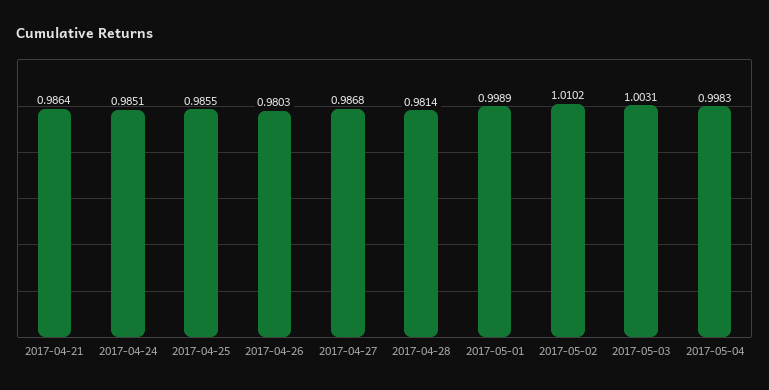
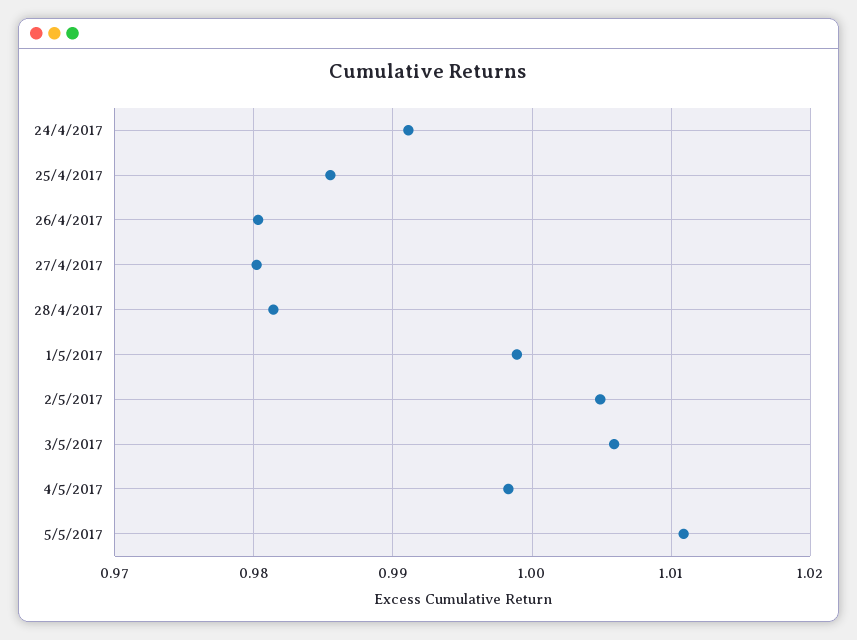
2017-04-21: 0.9864 -> none
2017-04-24: 0.9851 -> 0.991
2017-04-27: 0.9868 -> 0.98
2017-05-02: 1.0102 -> 1.005
2017-05-03: 1.0031 -> 1.006
5/5/2017: none -> 1.011

